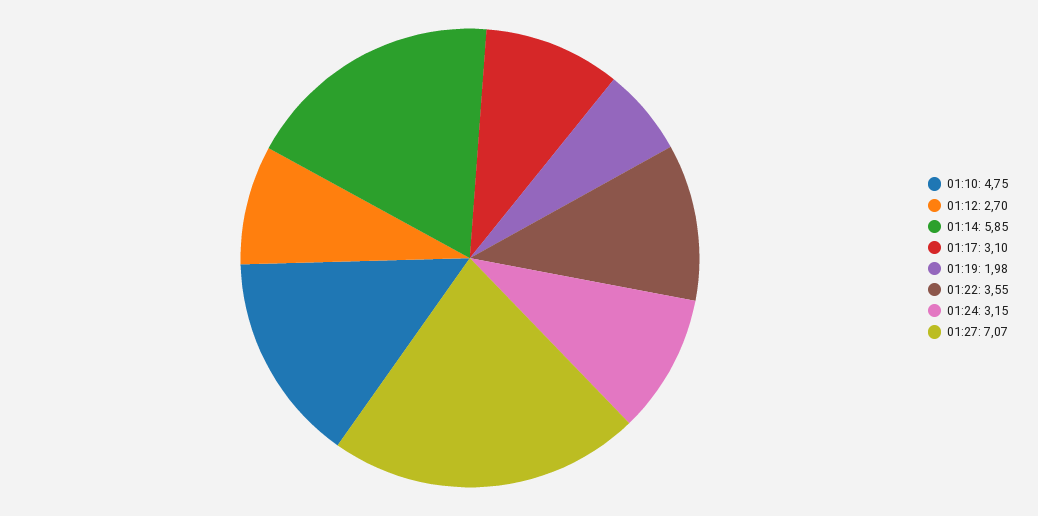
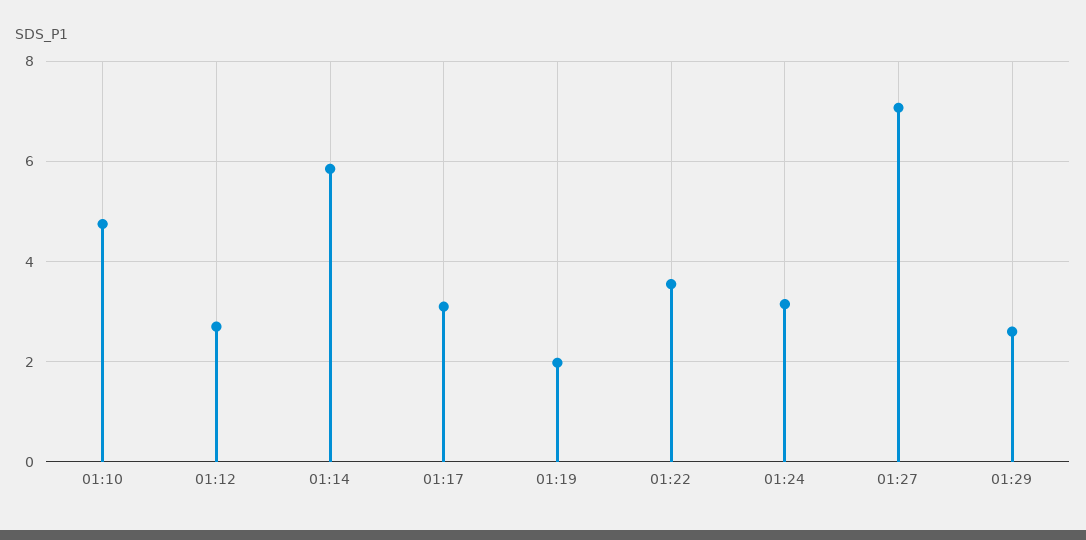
01:29: none -> 2.6

